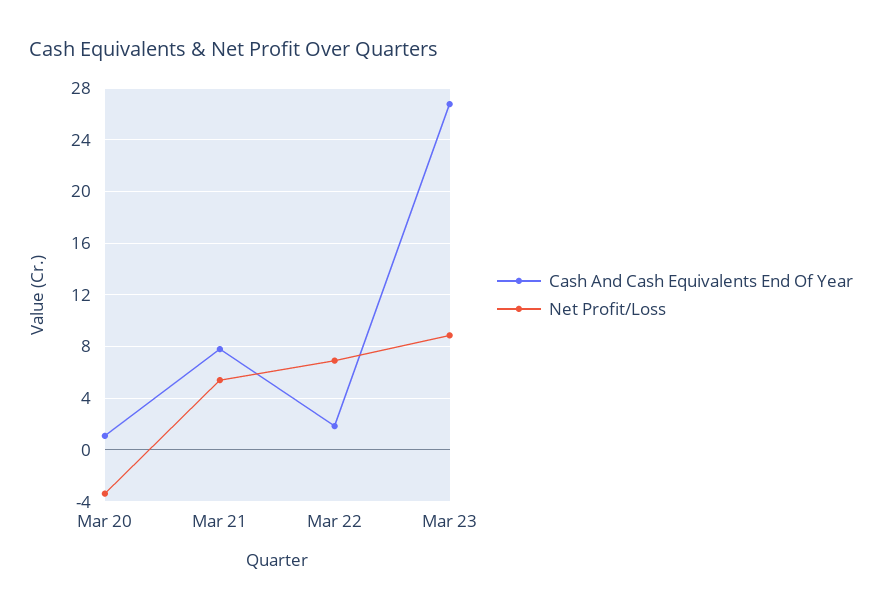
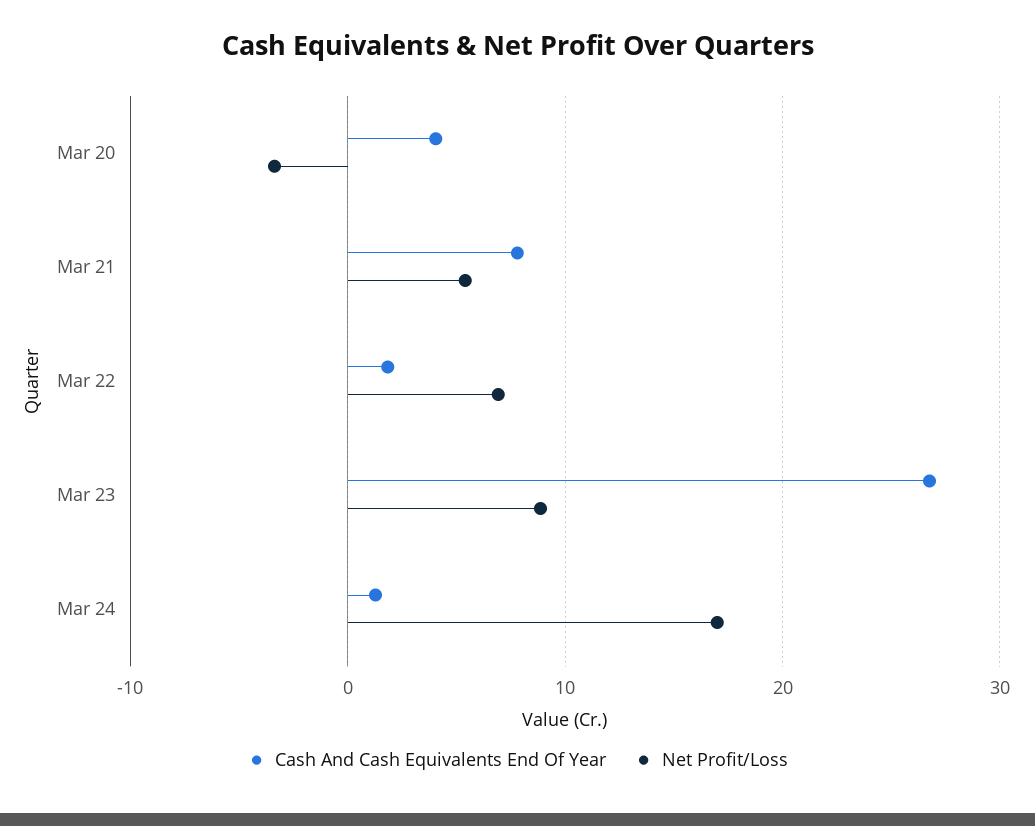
Cash And Cash Equivalents End Of Year, Mar 20: 1 -> 4
Cash And Cash Equivalents End Of Year, Mar 24: none -> 1
Net Profit/Loss, Mar 24: none -> 17

